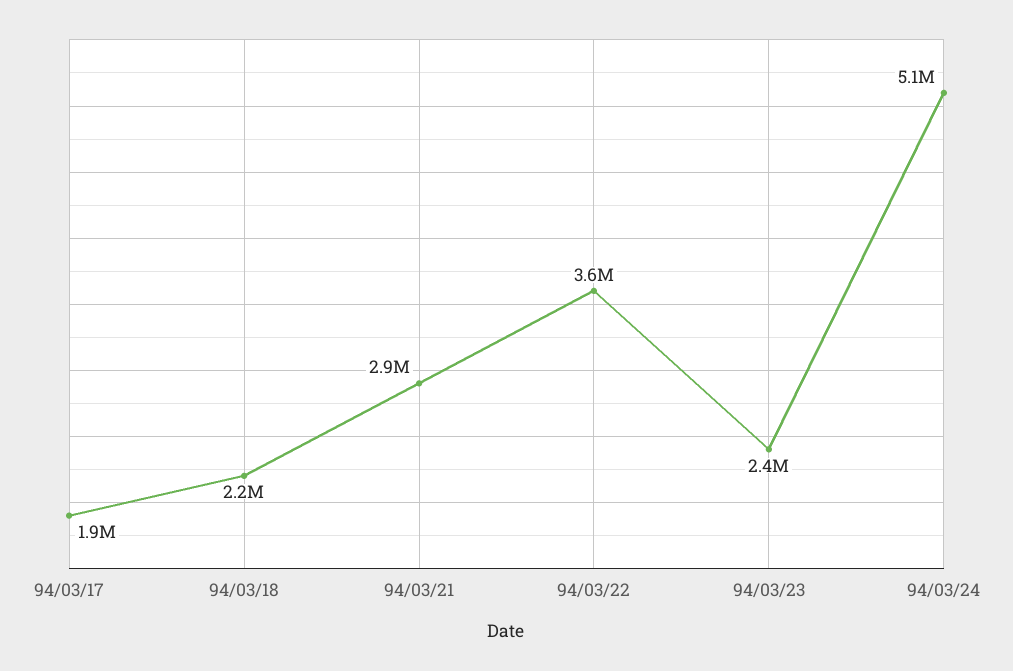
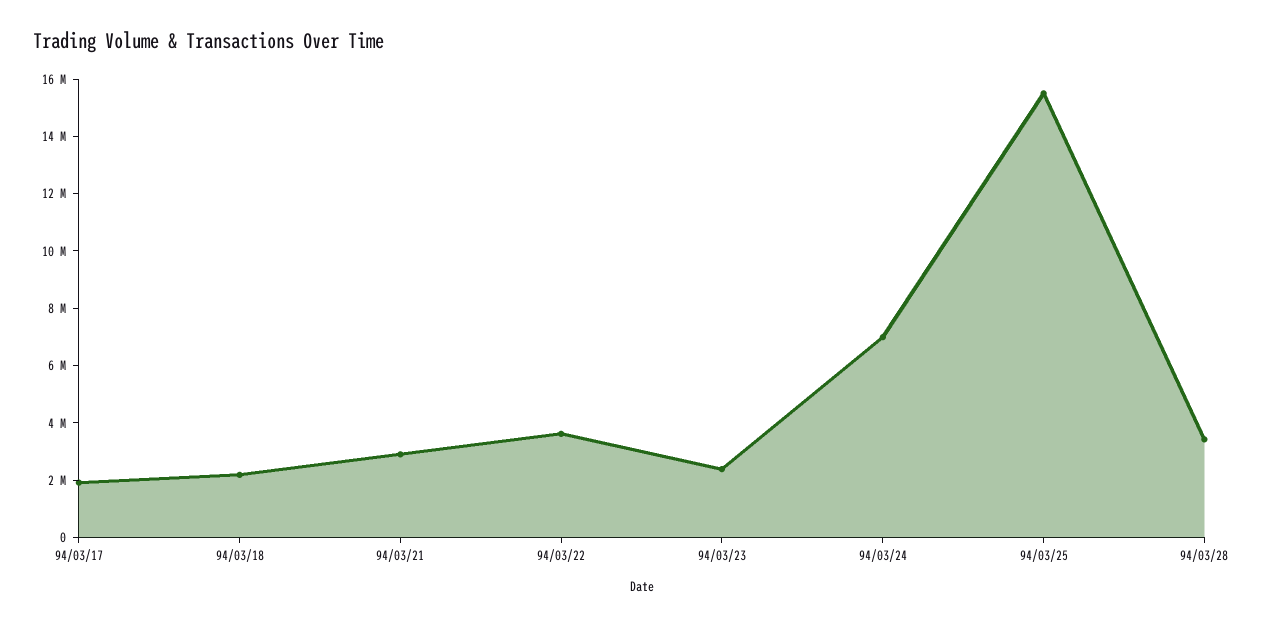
94/03/24: 5100000 -> 7000000
94/03/25: none -> 15500000
94/03/28: none -> 3500000

